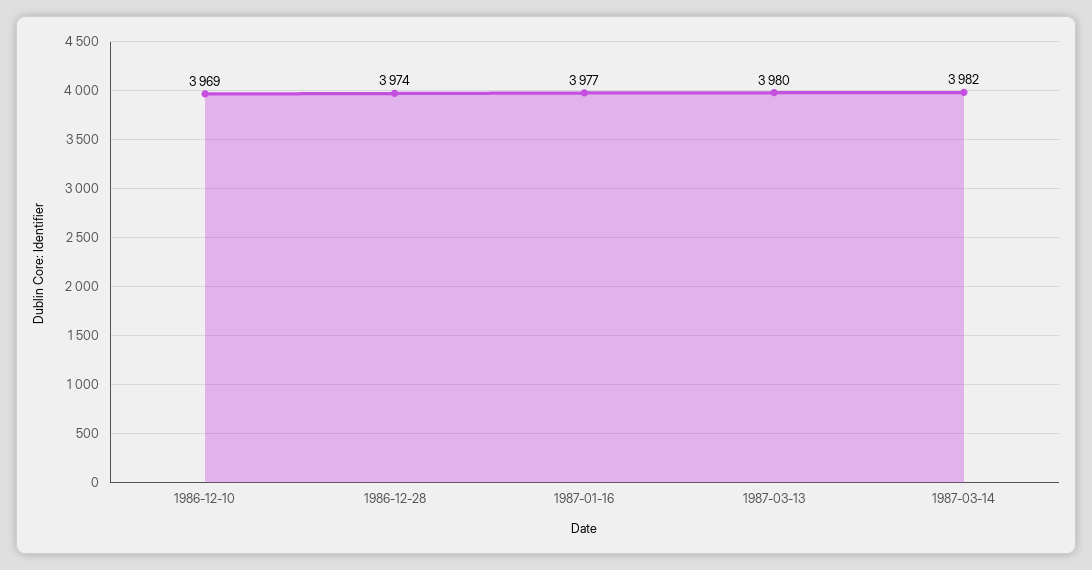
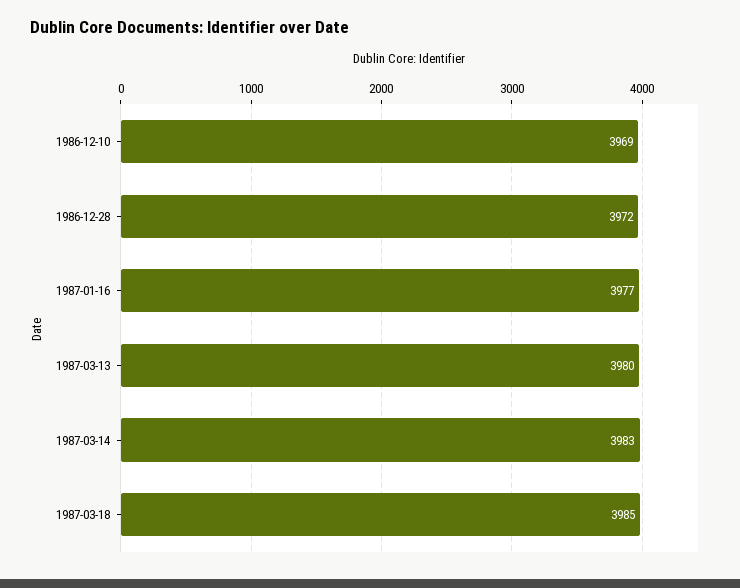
1986-12-28: 3974 -> 3972
1987-03-14: 3982 -> 3983
1987-03-18: none -> 3985

